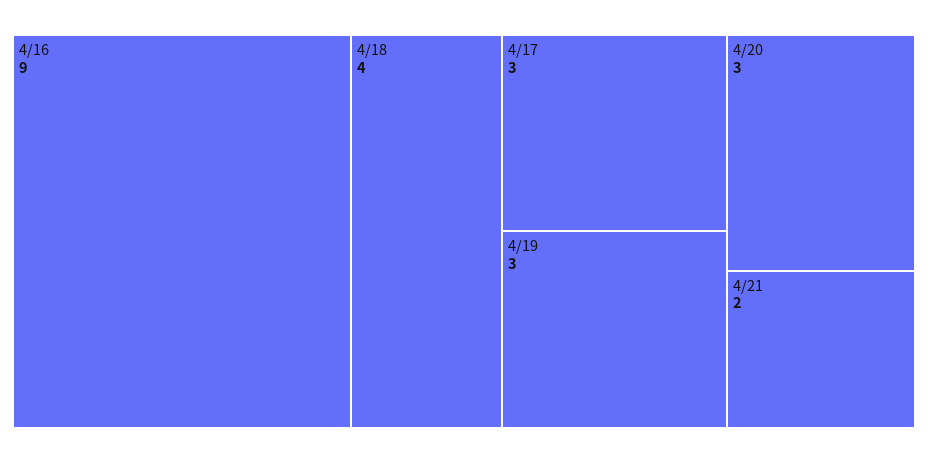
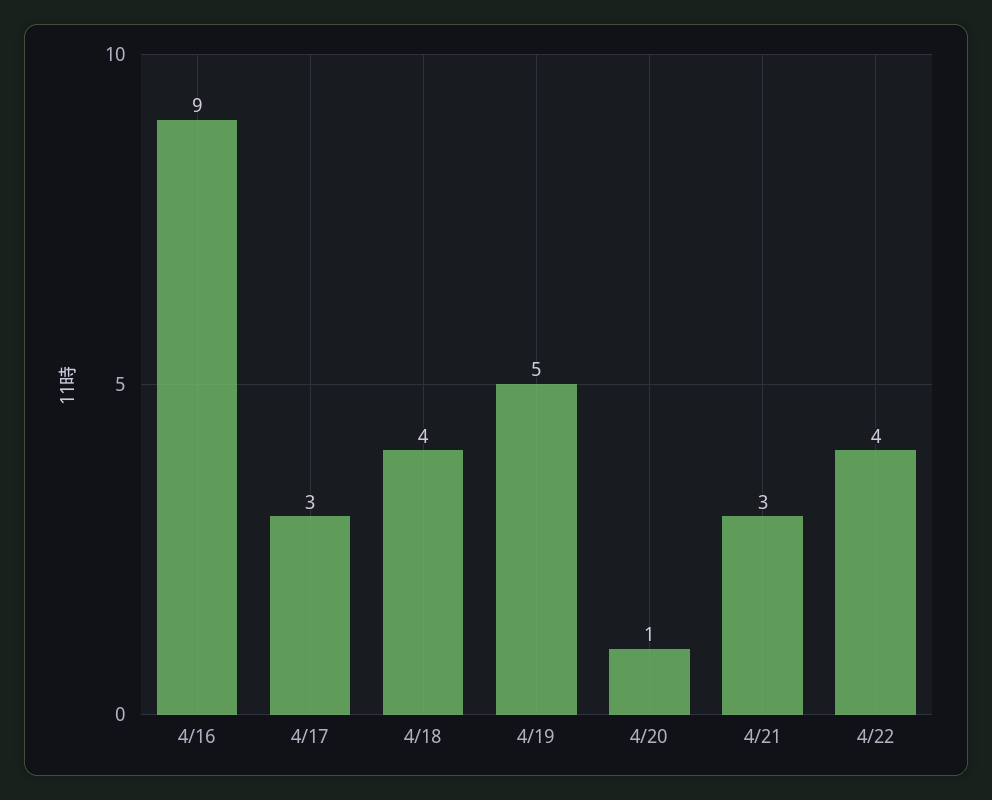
4/19: 3 -> 5
4/20: 3 -> 1
4/21: 2 -> 3
4/22: none -> 4

